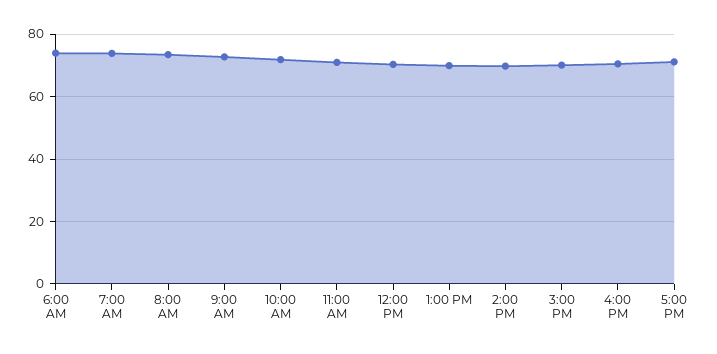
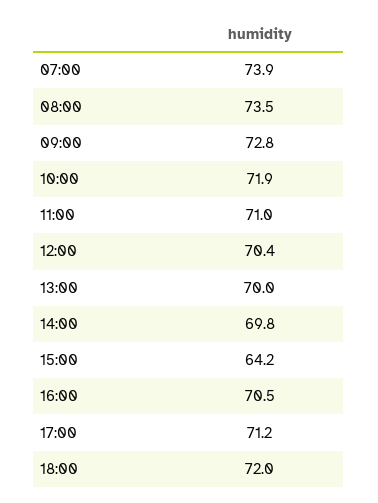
6:00 AM: 74 -> none
3:00 PM: 70 -> 64.2
18:00: none -> 72

